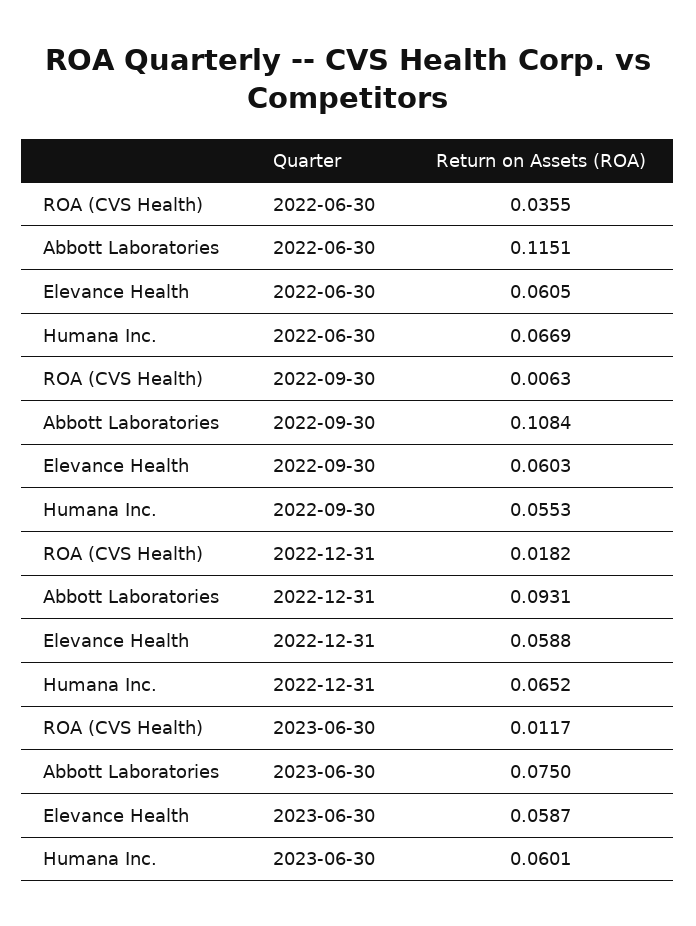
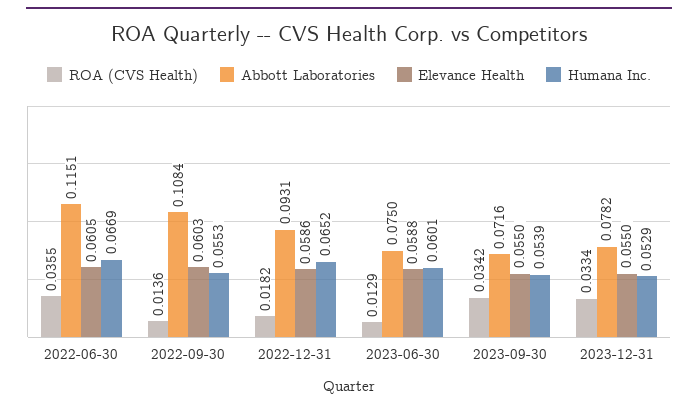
ROA (CVS Health), 2022-09-30: 0.0063 -> 0.0136
Elevance Health, 2022-12-31: 0.0588 -> 0.0586
ROA (CVS Health), 2023-06-30: 0.0117 -> 0.0129
Elevance Health, 2023-06-30: 0.0587 -> 0.0588
ROA (CVS Health), 2023-09-30: none -> 0.0342
Abbott Laboratories, 2023-09-30: none -> 0.0716
Elevance Health, 2023-09-30: none -> 0.055
Humana Inc., 2023-09-30: none -> 0.0539
ROA (CVS Health), 2023-12-31: none -> 0.0334
Abbott Laboratories, 2023-12-31: none -> 0.0782
Elevance Health, 2023-12-31: none -> 0.055
Humana Inc., 2023-12-31: none -> 0.0529

